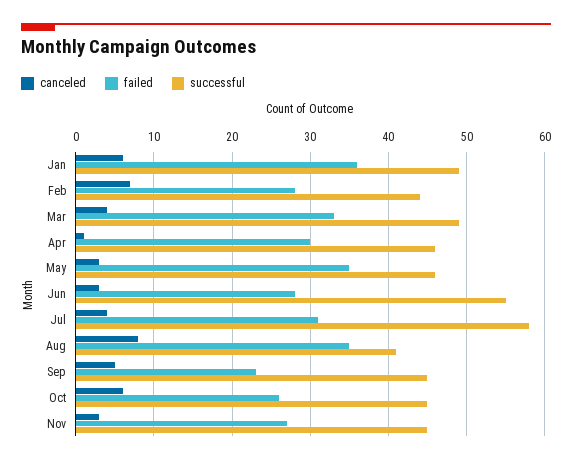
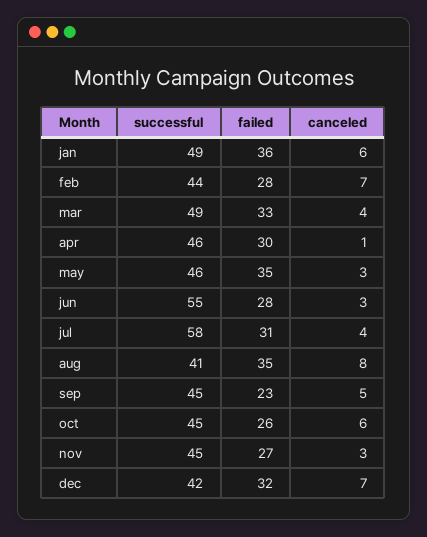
successful, dec: none -> 42
failed, dec: none -> 32
canceled, dec: none -> 7

